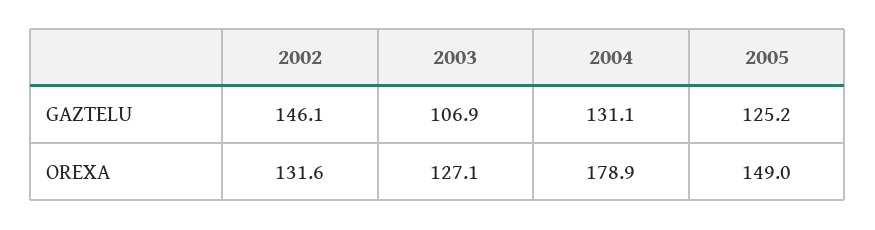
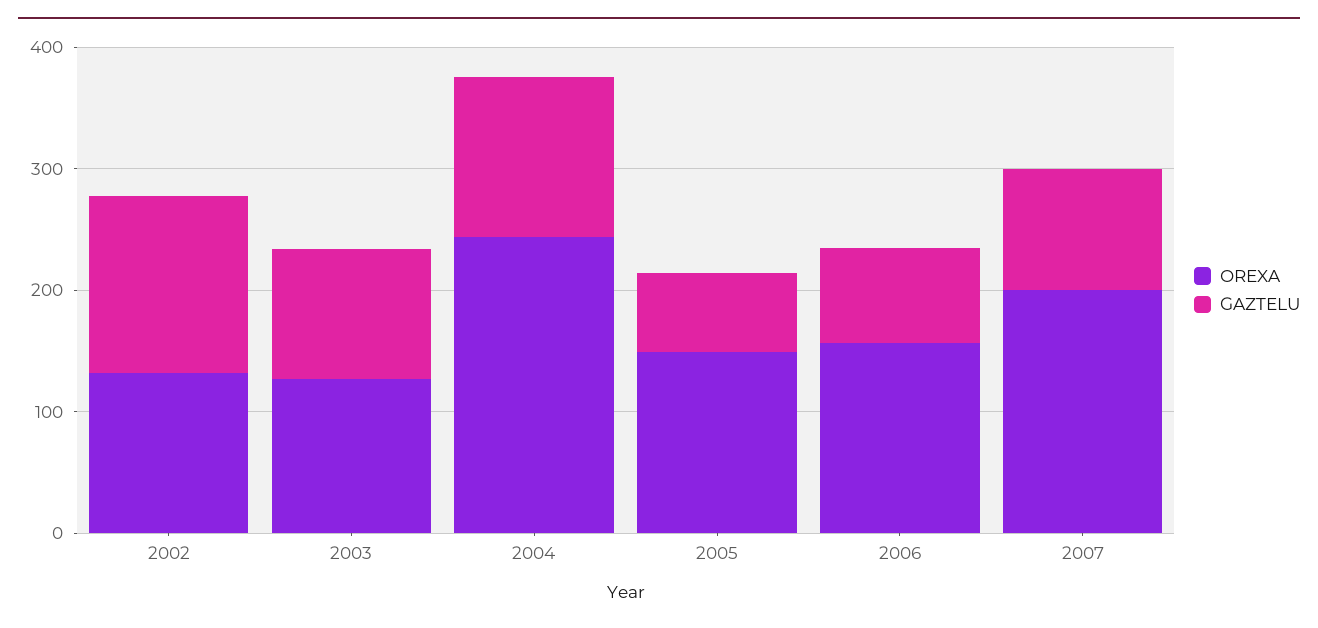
GAZTELU, 2005: 125.2 -> 60
OREXA, 2004: 178.9 -> 240
OREXA, 2006: none -> 160
GAZTELU, 2006: none -> 80
OREXA, 2007: none -> 200
GAZTELU, 2007: none -> 100

